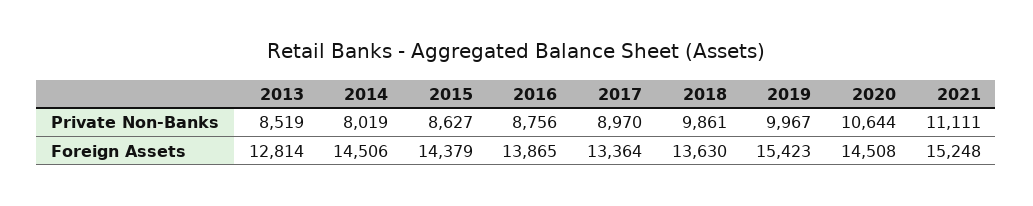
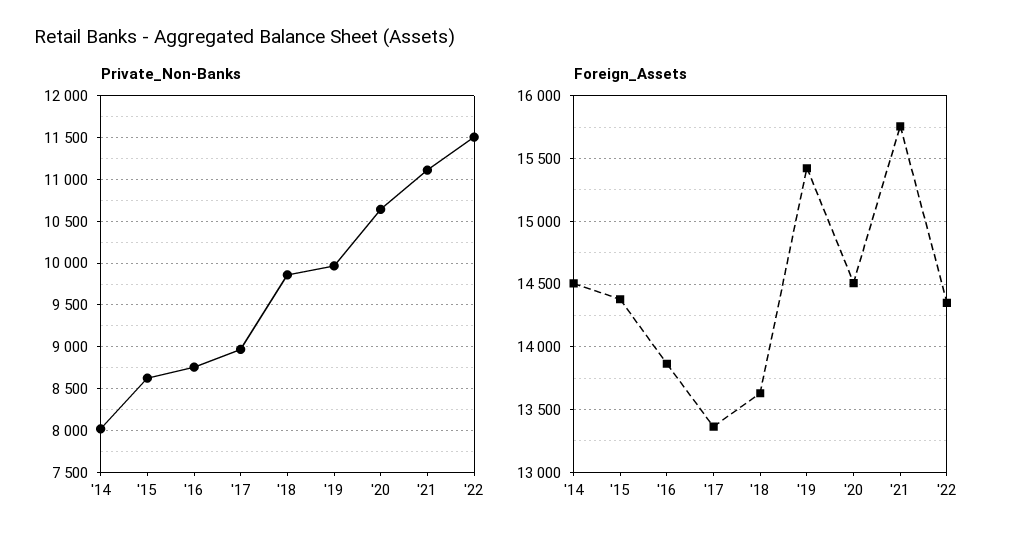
Private Non-Banks, 2013: 8519 -> none
Foreign Assets, 2013: 12814 -> none
Foreign Assets, 2021: 15248 -> 15750
Private Non-Banks, '22: none -> 11500
Foreign Assets, '22: none -> 14350

